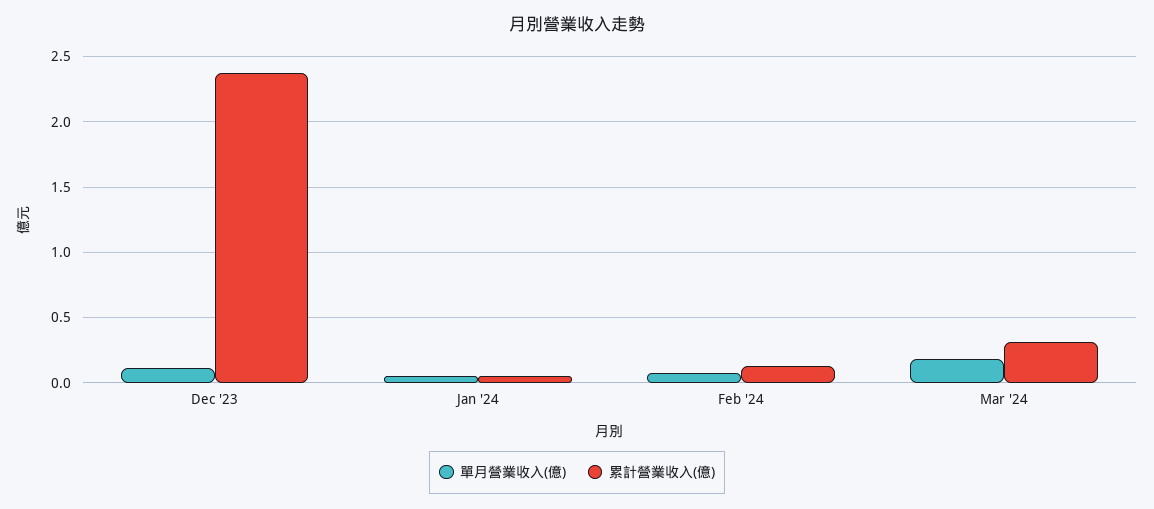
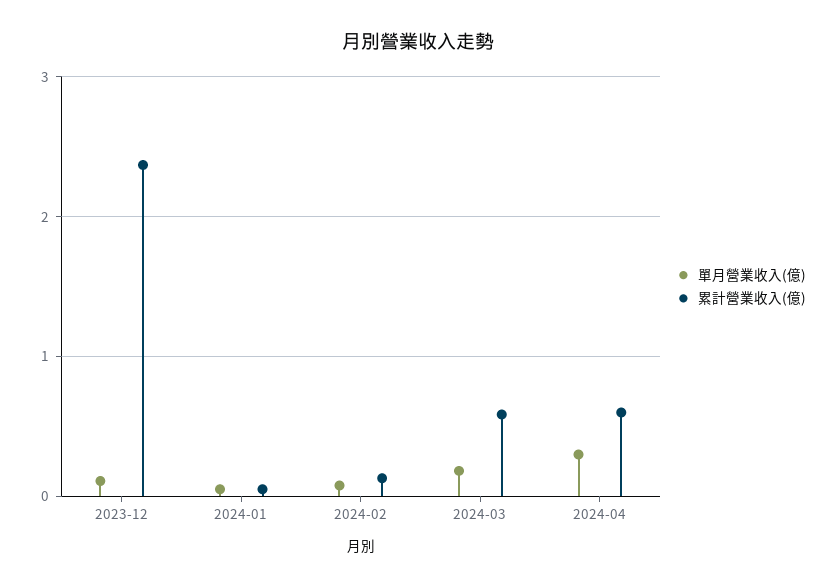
累計營業收入(億), Mar '24: 0.3 -> 0.6
單月營業收入(億), 2024-04: none -> 0.3
累計營業收入(億), 2024-04: none -> 0.6

